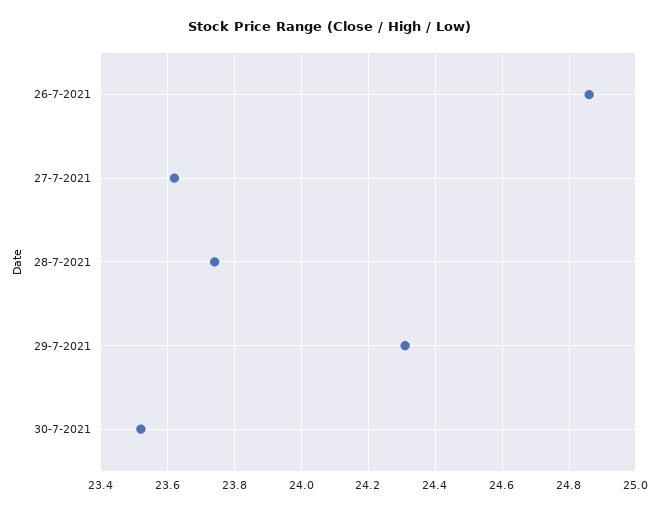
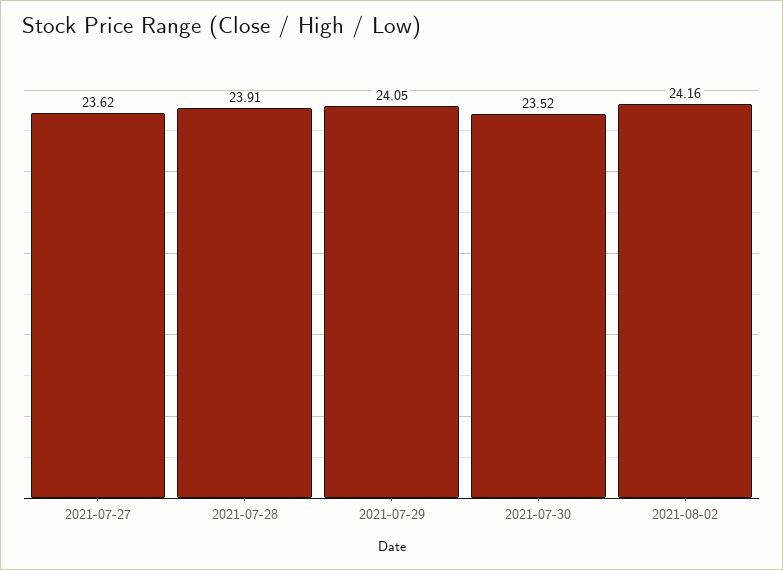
26-7-2021: 24.85 -> none
28-7-2021: 23.75 -> 23.91
29-7-2021: 24.3 -> 24.05
2021-08-02: none -> 24.16

